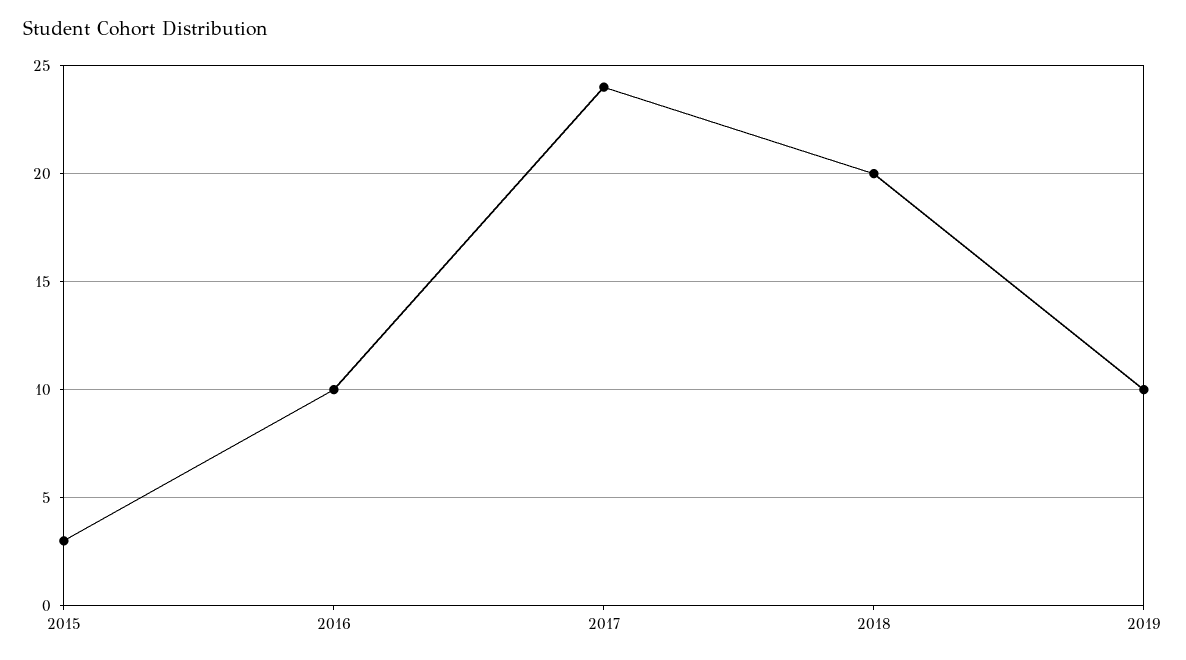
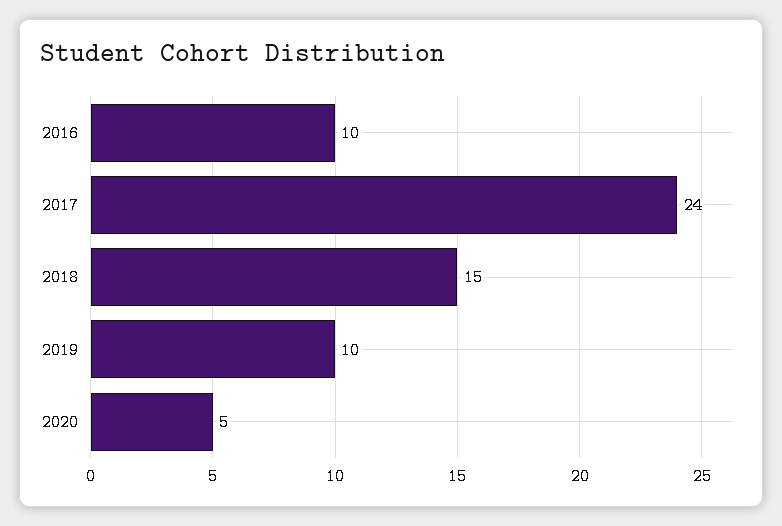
2015: 3 -> none
2018: 20 -> 15
2020: none -> 5

